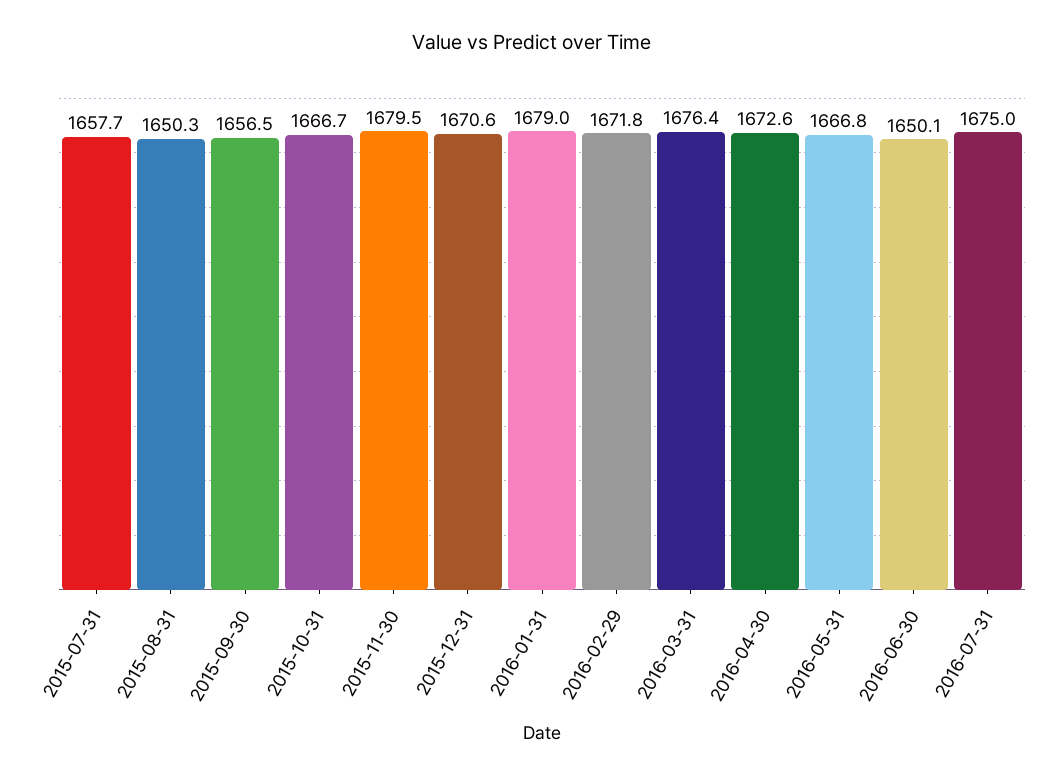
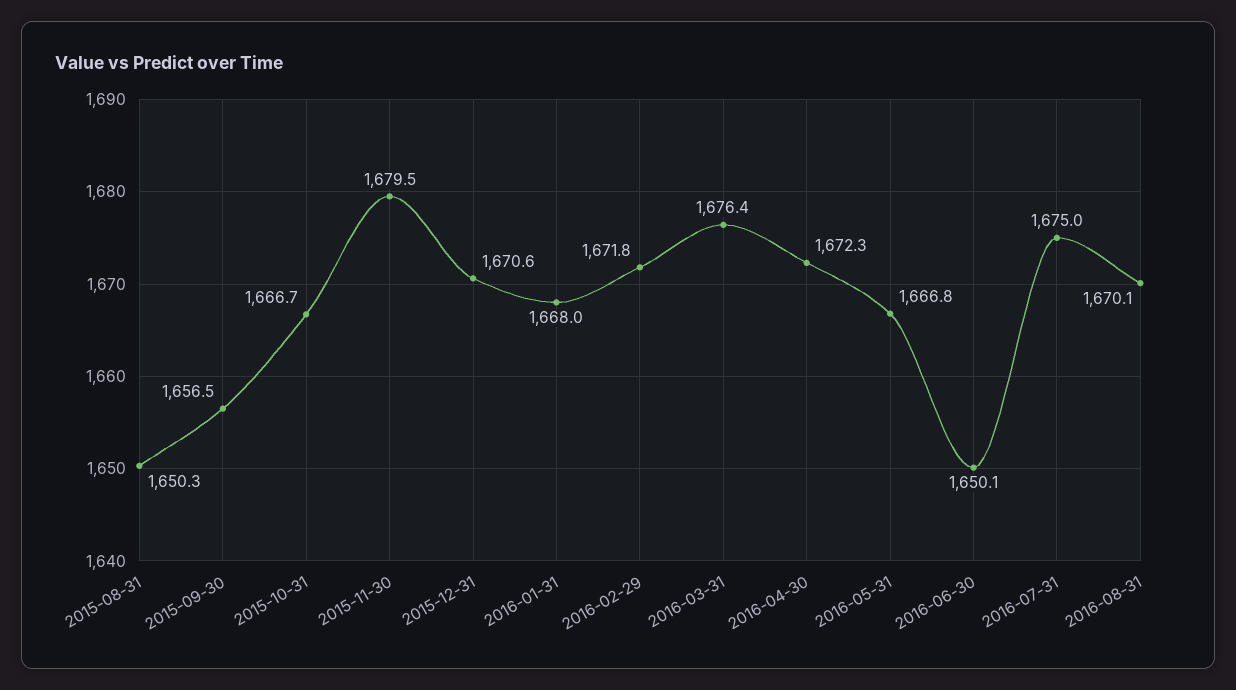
2015-07-31: 1657.7 -> none
2016-01-31: 1679 -> 1668
2016-04-30: 1672.6 -> 1672.3
2016-08-31: none -> 1670.1

